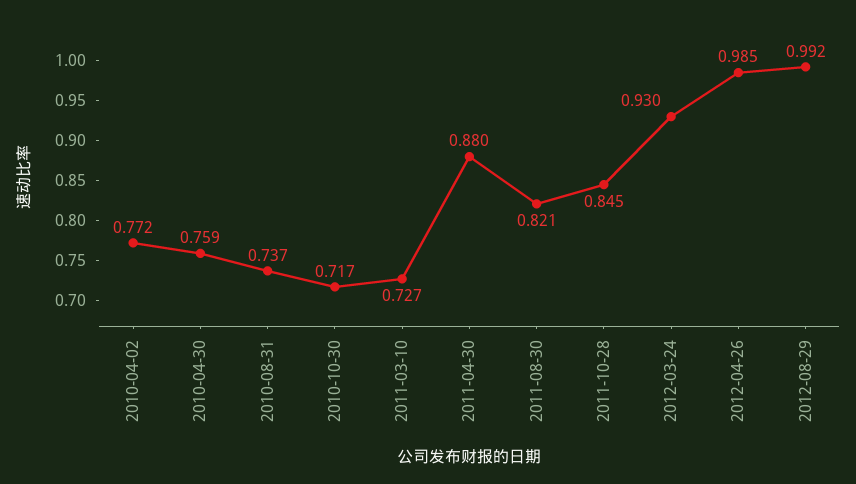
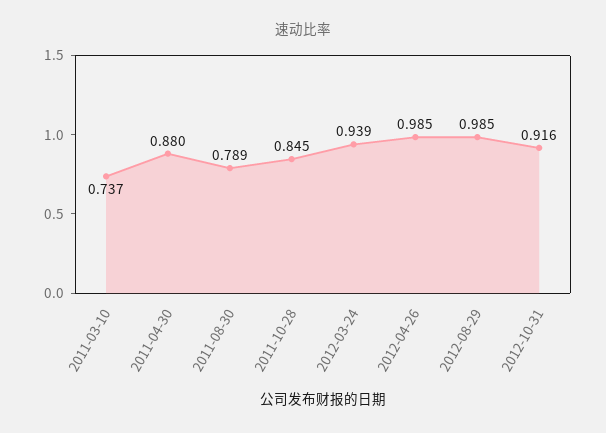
2010-04-02: 0.772 -> none
2010-04-30: 0.759 -> none
2010-08-31: 0.737 -> none
2010-10-30: 0.717 -> none
2011-03-10: 0.727 -> 0.737
2011-08-30: 0.821 -> 0.789
2012-03-24: 0.93 -> 0.939
2012-08-29: 0.992 -> 0.985
2012-10-31: none -> 0.916

